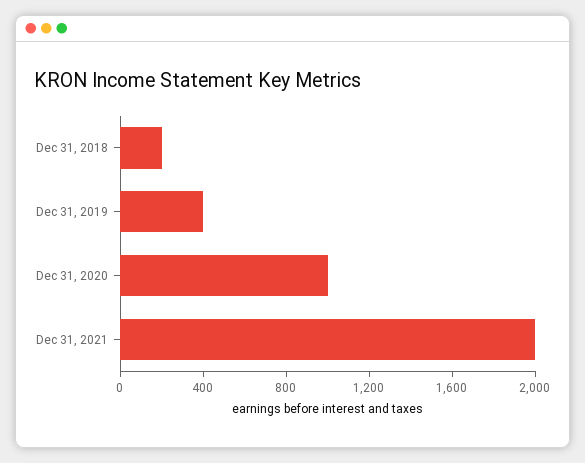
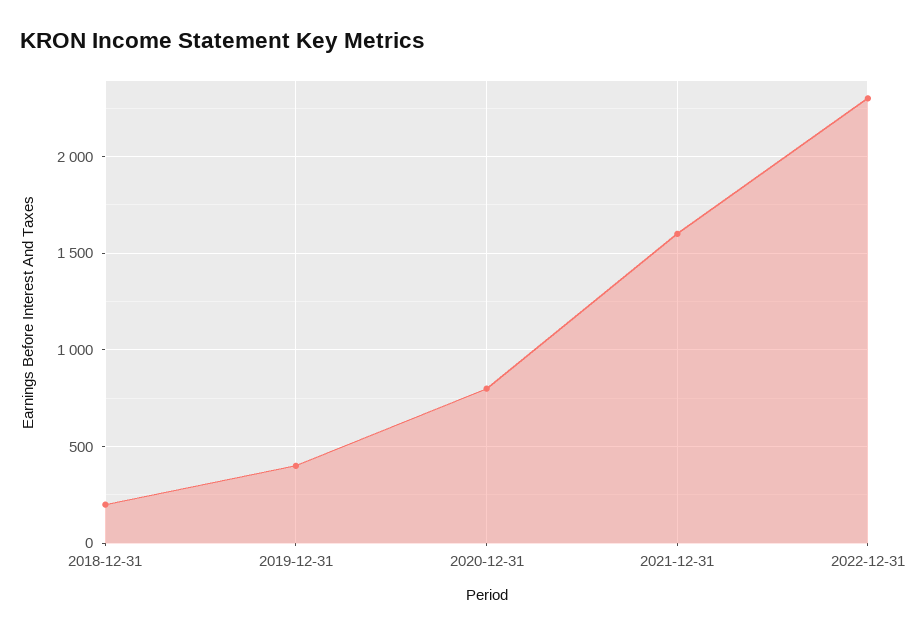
Dec 31, 2020: 1000 -> 800
Dec 31, 2021: 2000 -> 1600
2022-12-31: none -> 2300

